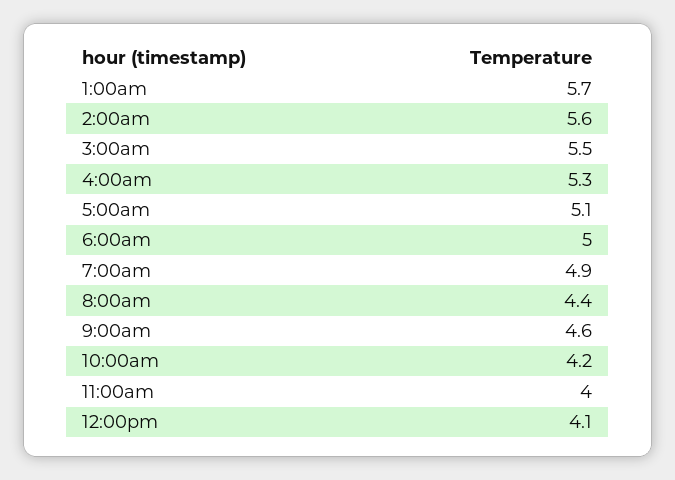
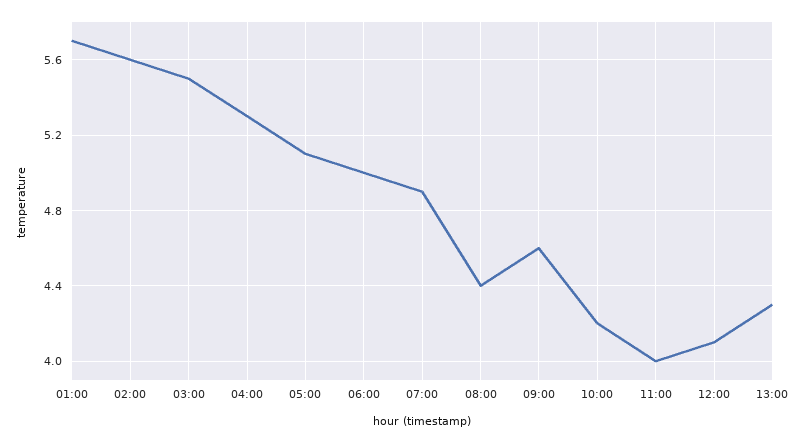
13:00: none -> 4.3

